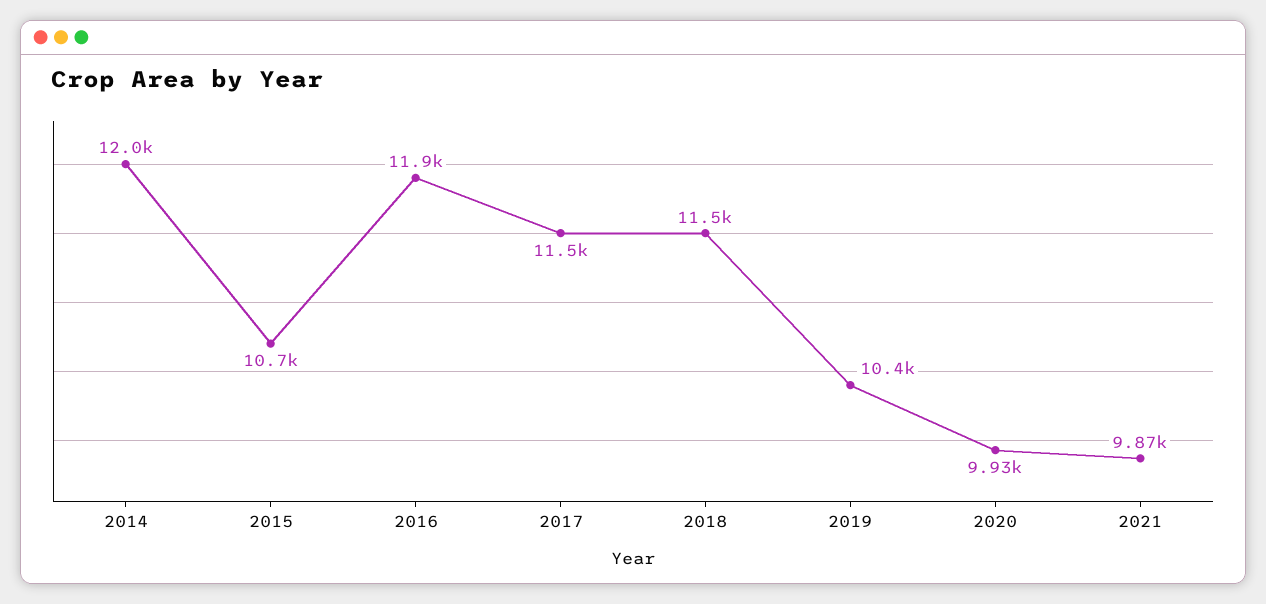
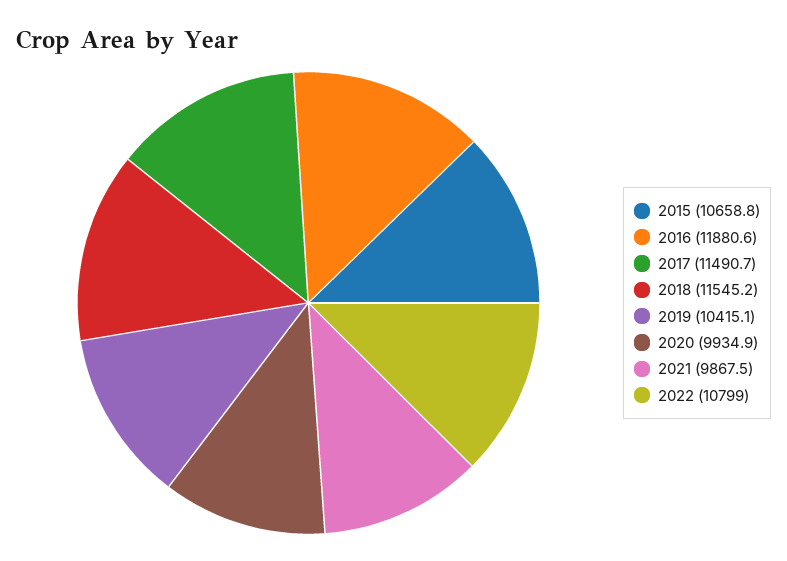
2014: 12000 -> none
2022: none -> 10799

